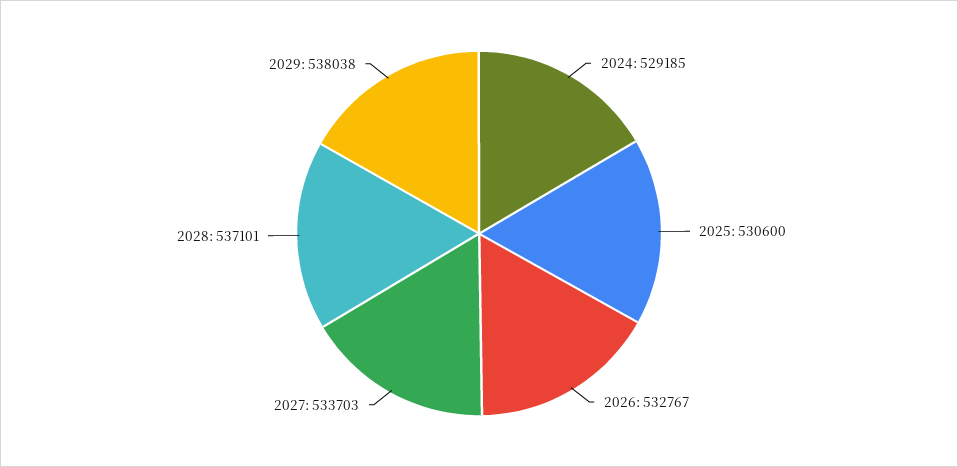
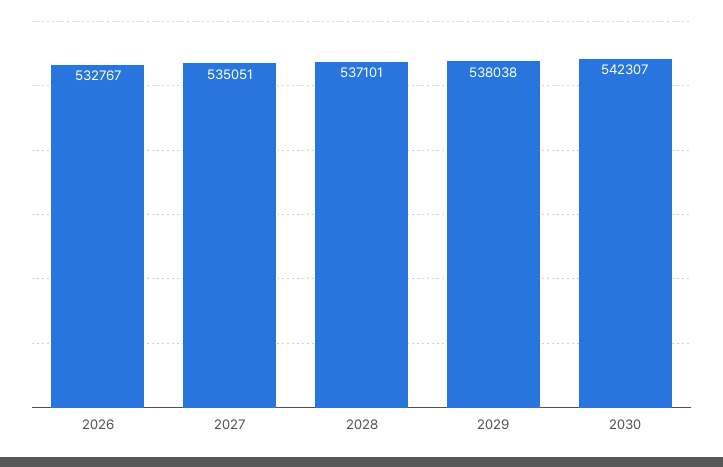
2024: 529185 -> none
2025: 530600 -> none
2027: 533703 -> 535051
2030: none -> 542307

